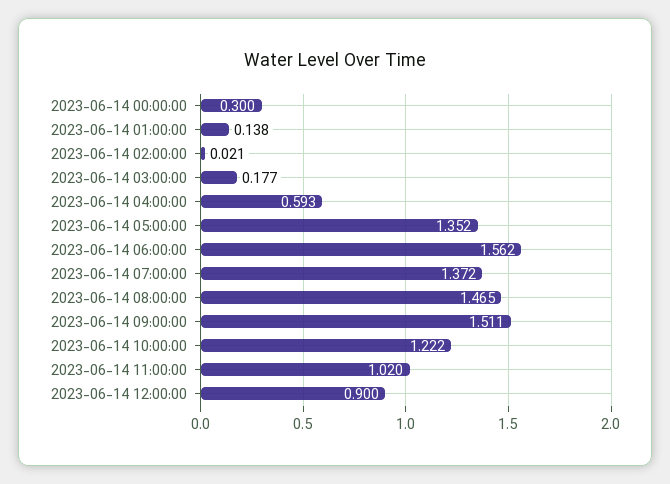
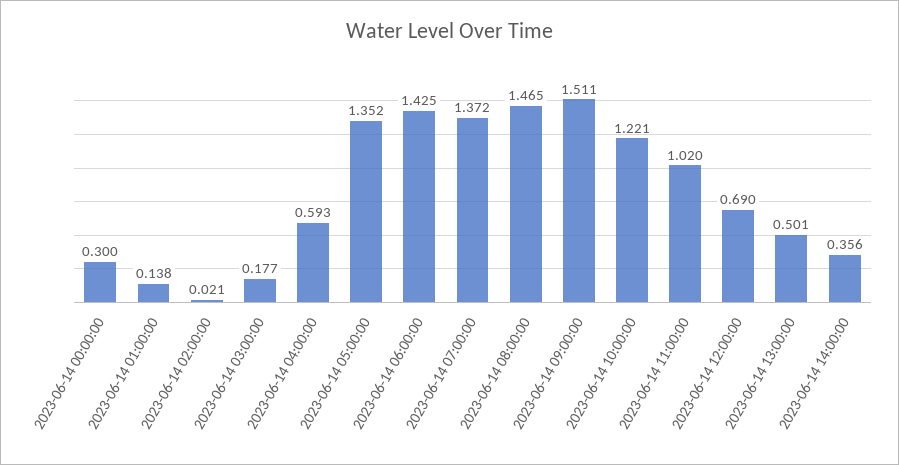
2023-06-14 06:00:00: 1.562 -> 1.425
2023-06-14 10:00:00: 1.222 -> 1.221
2023-06-14 12:00:00: 0.9 -> 0.69
2023-06-14 13:00:00: none -> 0.501
2023-06-14 14:00:00: none -> 0.356

